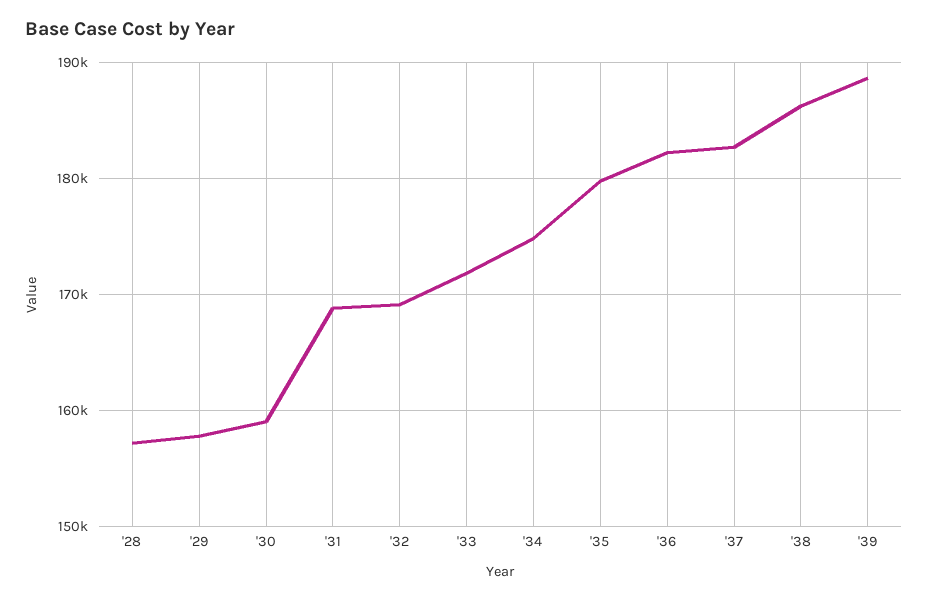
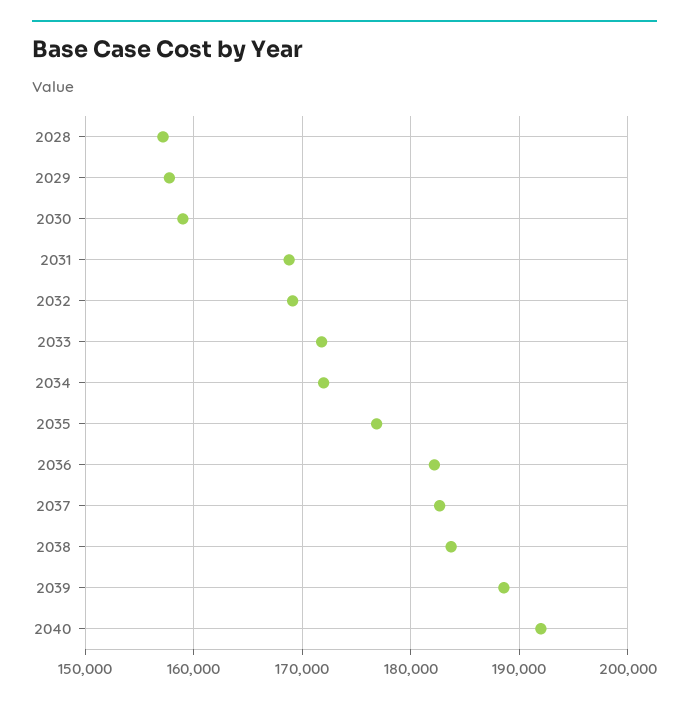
'34: 175000 -> 172000
'35: 180000 -> 177000
'38: 186000 -> 184000
2040: none -> 192000

